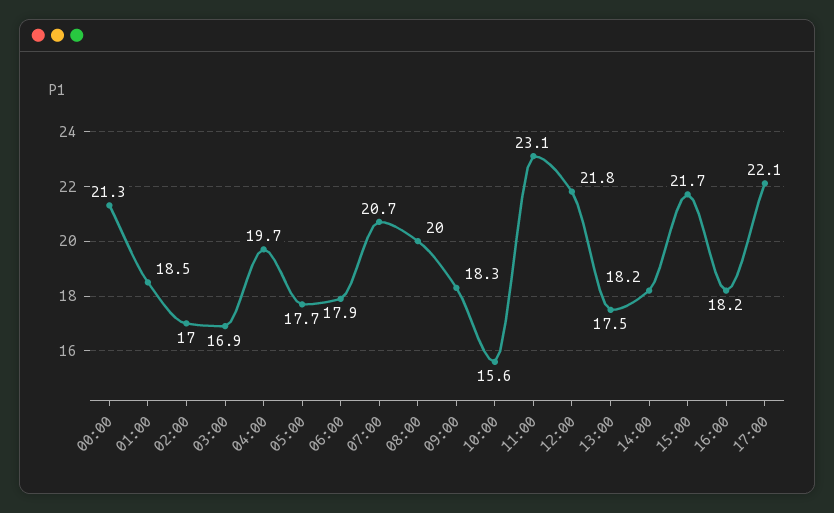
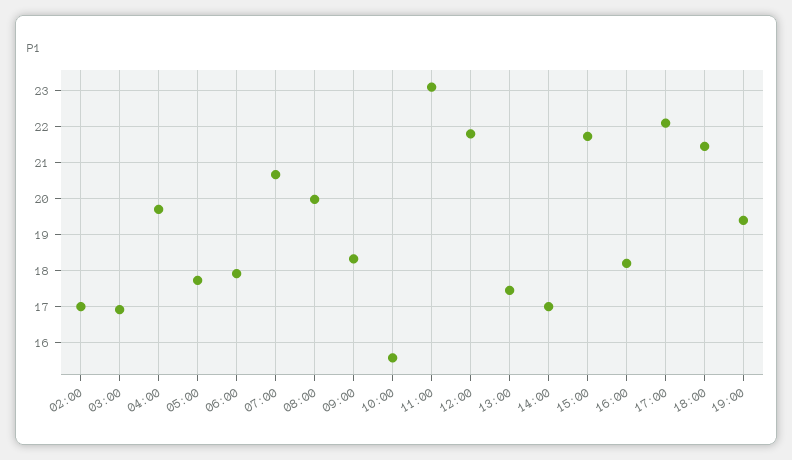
00:00: 21.3 -> none
01:00: 18.5 -> none
14:00: 18.2 -> 17
18:00: none -> 21.4
19:00: none -> 19.4

